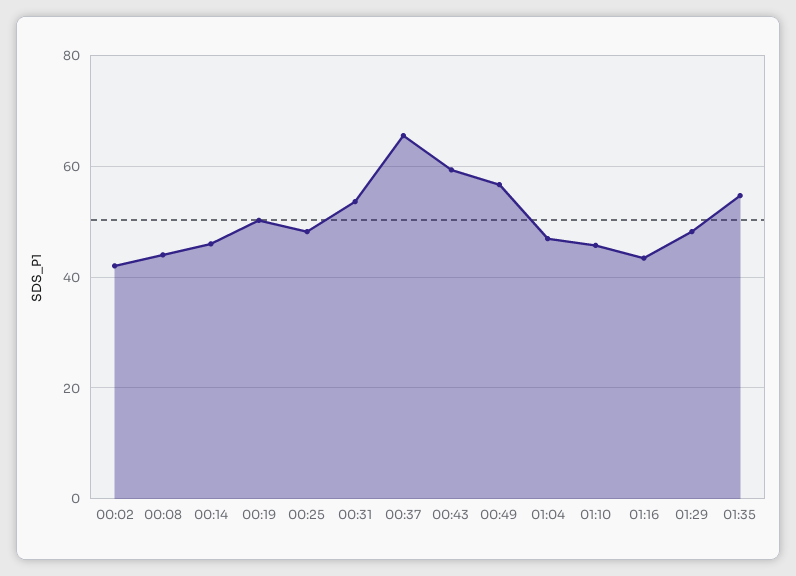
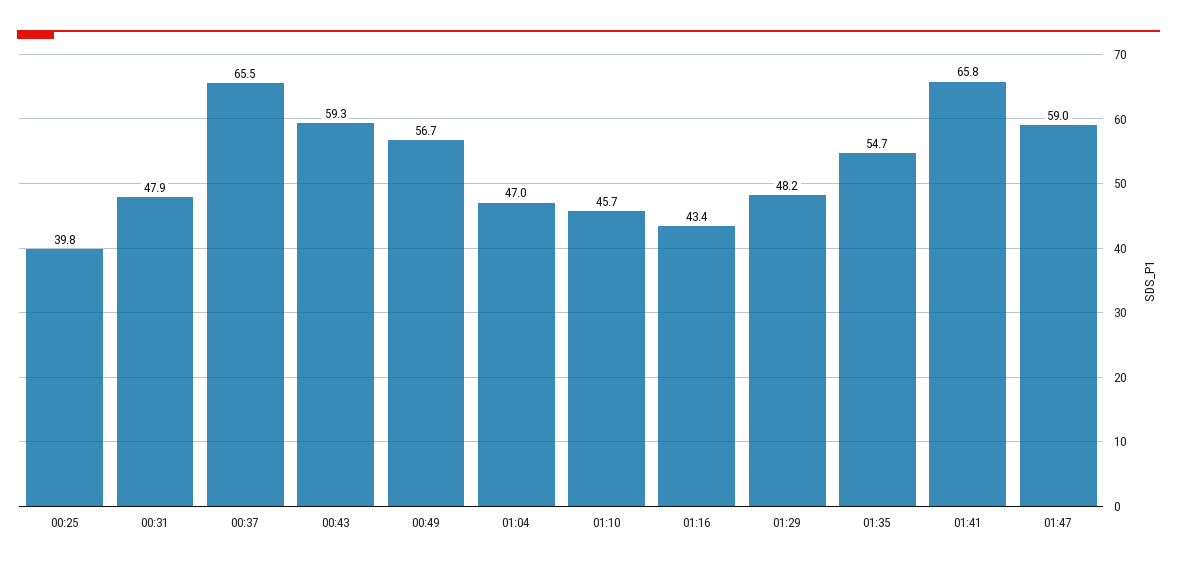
00:02: 42 -> none
00:08: 44 -> none
00:14: 46 -> none
00:19: 50 -> none
00:25: 48 -> 39.8
00:31: 54 -> 47.9
01:41: none -> 65.8
01:47: none -> 59

